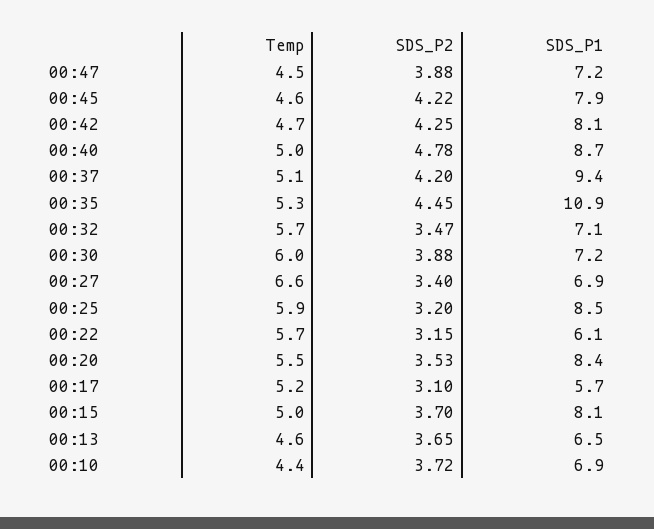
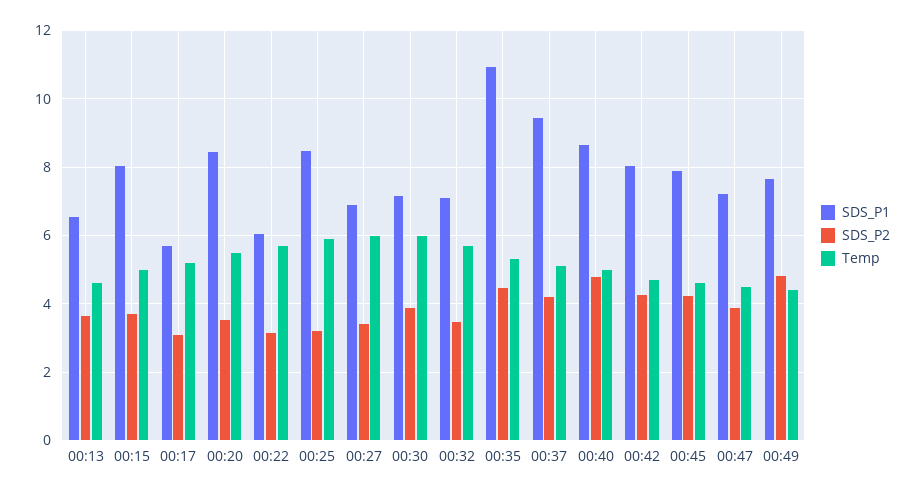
Temp, 00:27: 6.6 -> 6
Temp, 00:10: 4.4 -> none
SDS_P2, 00:10: 3.72 -> none
SDS_P1, 00:10: 6.9 -> none
SDS_P1, 00:49: none -> 7.6
SDS_P2, 00:49: none -> 4.8
Temp, 00:49: none -> 4.4

